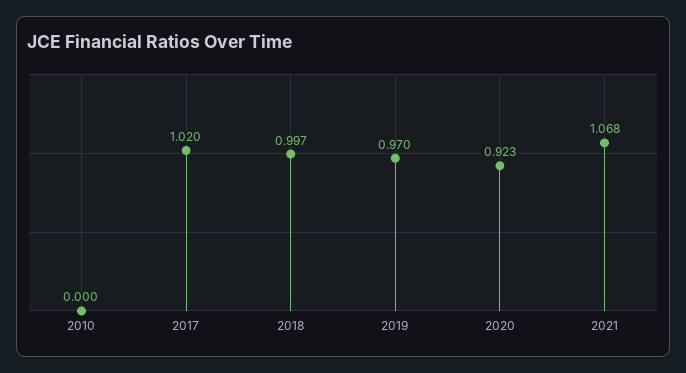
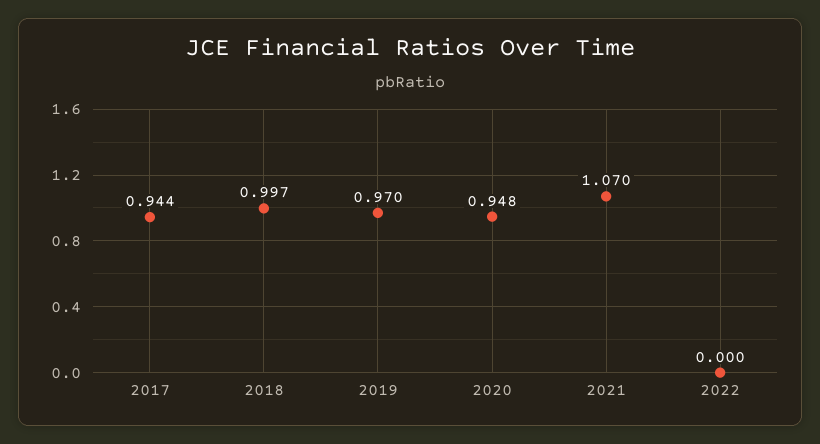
2010: 0 -> none
2017: 1.02 -> 0.944
2020: 0.923 -> 0.948
2021: 1.068 -> 1.07
2022: none -> 0

